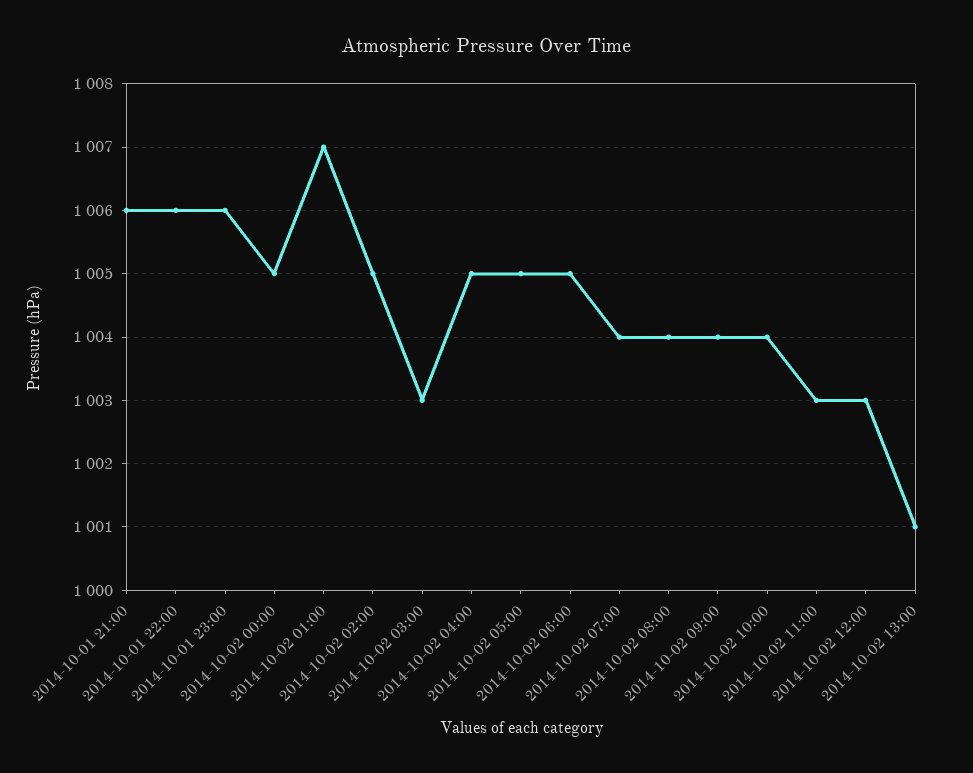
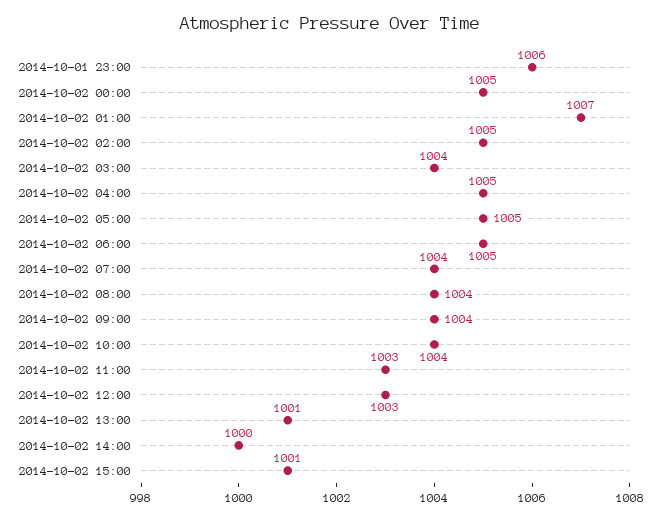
2014-10-01 21:00: 1006 -> none
2014-10-01 22:00: 1006 -> none
2014-10-02 03:00: 1003 -> 1004
2014-10-02 14:00: none -> 1000
2014-10-02 15:00: none -> 1001

